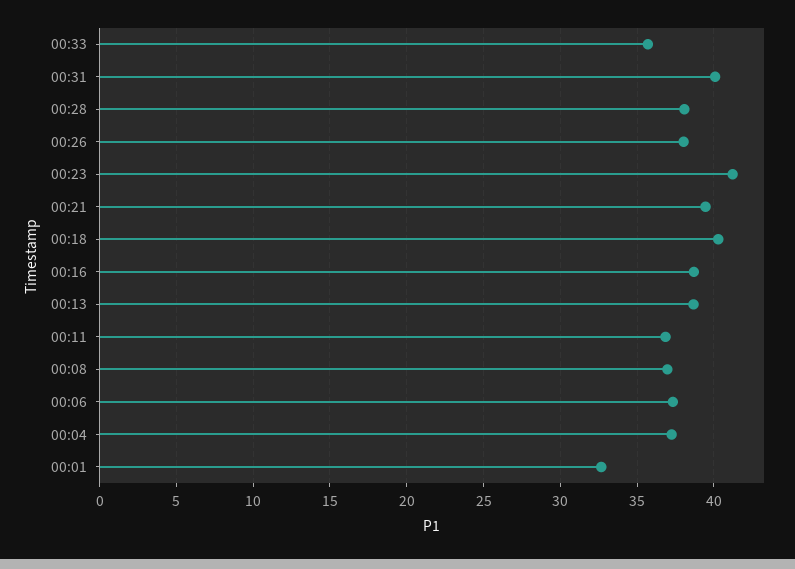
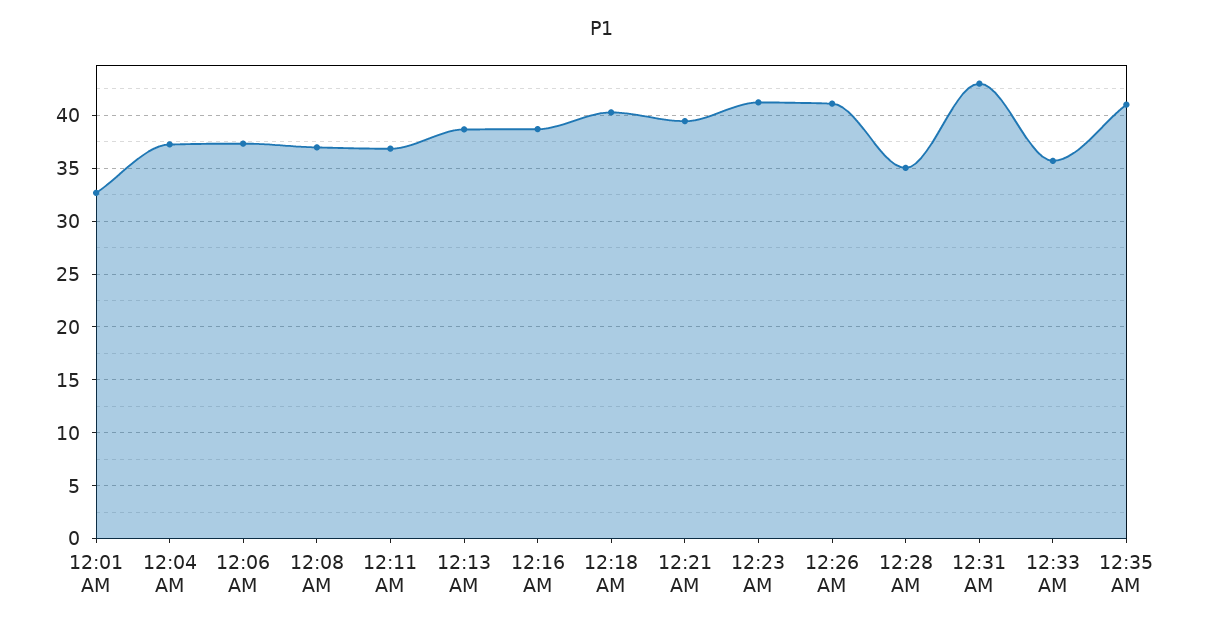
00:31: 40 -> 43
00:28: 38 -> 35
00:26: 38 -> 41
12:35 AM: none -> 41

